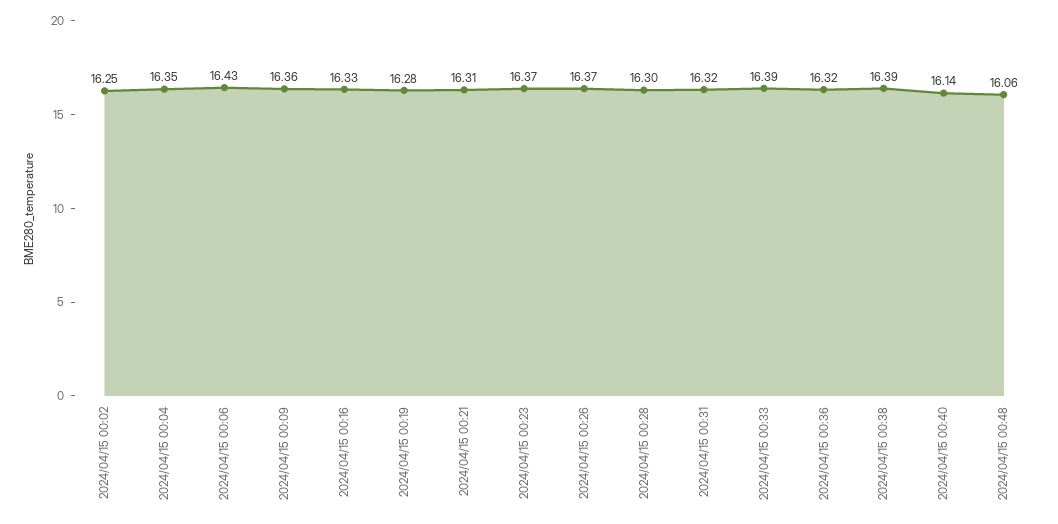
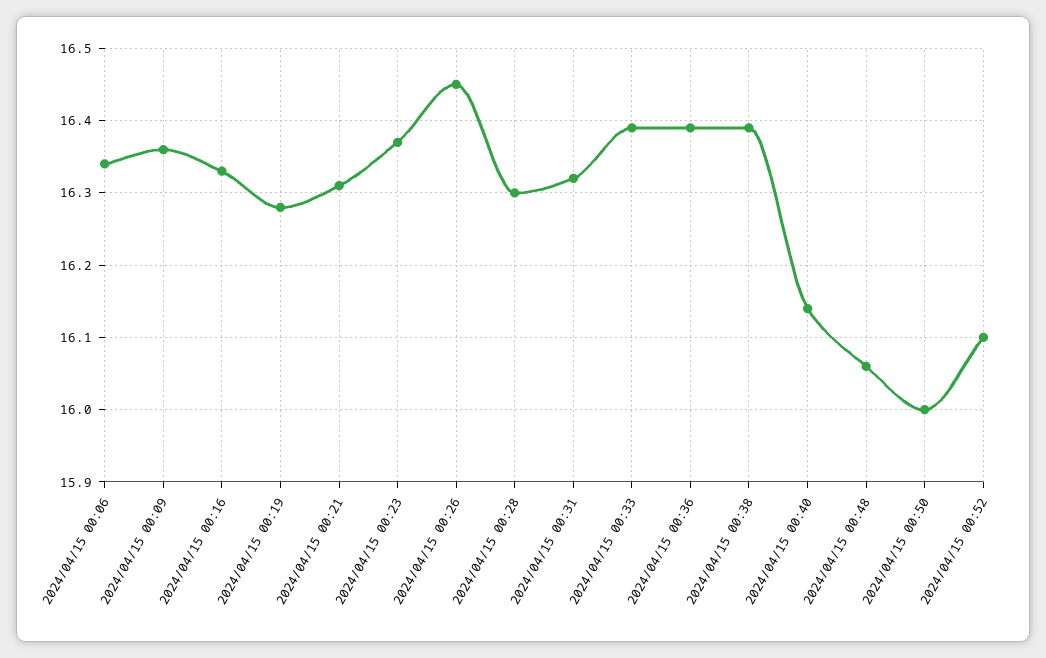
2024/04/15 00:02: 16.25 -> none
2024/04/15 00:04: 16.35 -> none
2024/04/15 00:06: 16.43 -> 16.34
2024/04/15 00:26: 16.37 -> 16.45
2024/04/15 00:36: 16.32 -> 16.39
2024/04/15 00:50: none -> 16
2024/04/15 00:52: none -> 16.1

